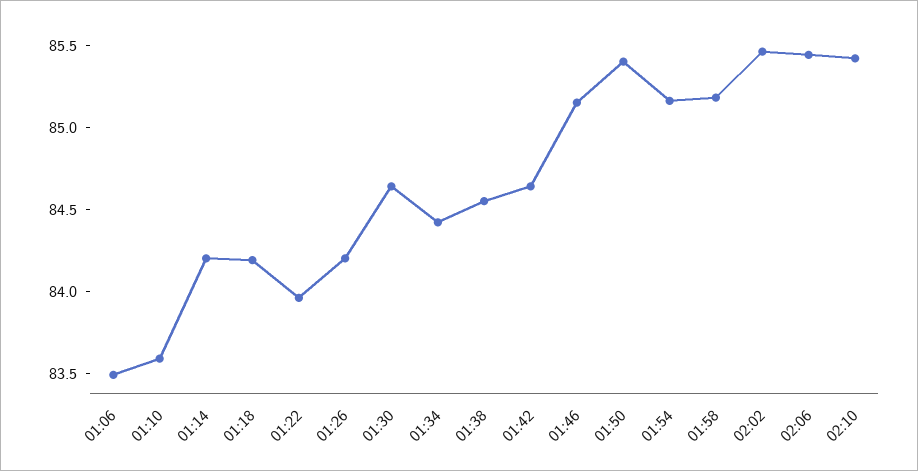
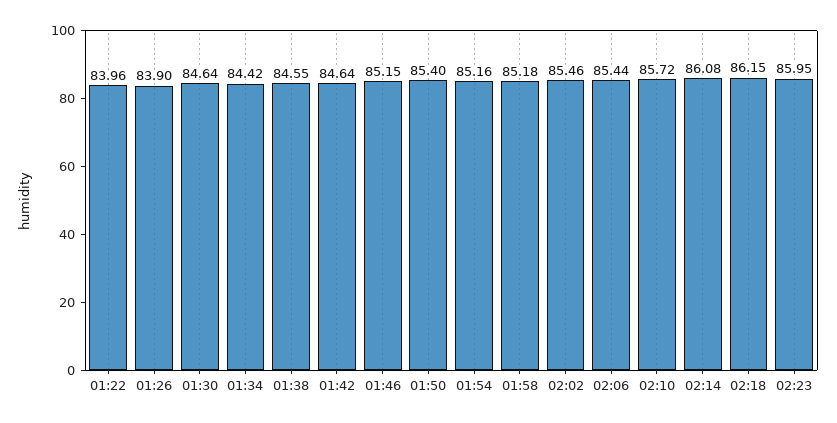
01:06: 83.5 -> none
01:10: 83.6 -> none
01:14: 84.2 -> none
01:18: 84.2 -> none
01:26: 84.2 -> 83.9
02:10: 85.4 -> 85.72
02:14: none -> 86.08
02:18: none -> 86.15
02:23: none -> 85.95

